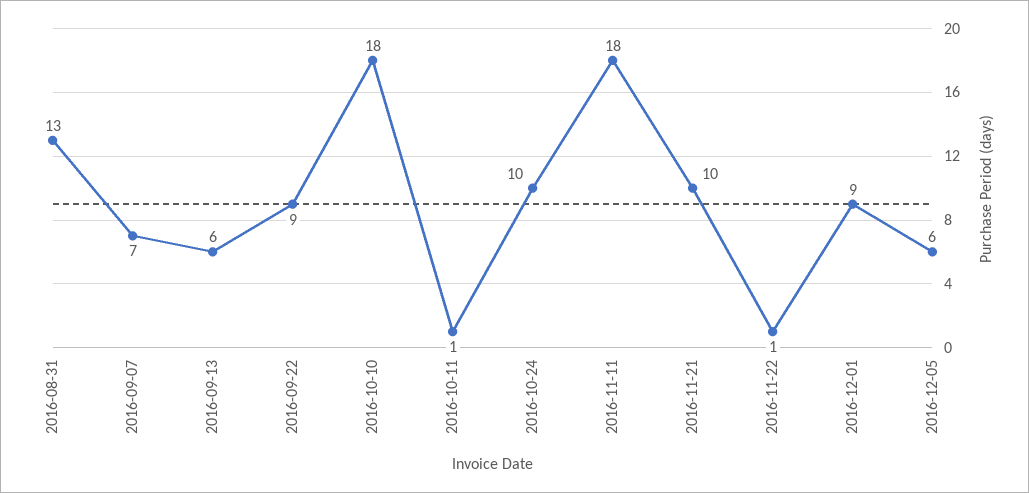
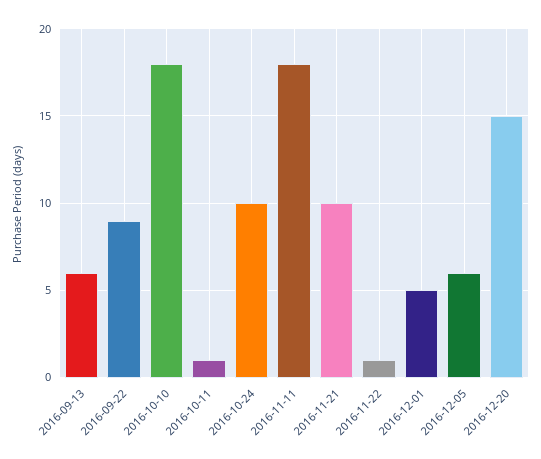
2016-08-31: 13 -> none
2016-09-07: 7 -> none
2016-12-01: 9 -> 5
2016-12-20: none -> 15

